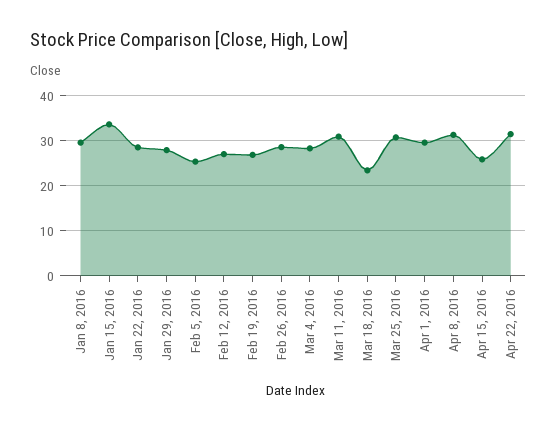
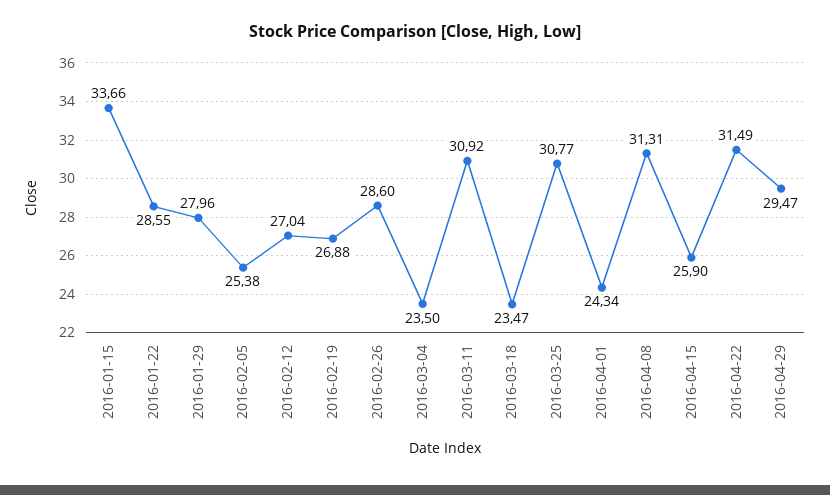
Jan 8, 2016: 30 -> none
Mar 4, 2016: 28 -> 23.5
Apr 1, 2016: 30 -> 24.34
2016-04-29: none -> 29.47

